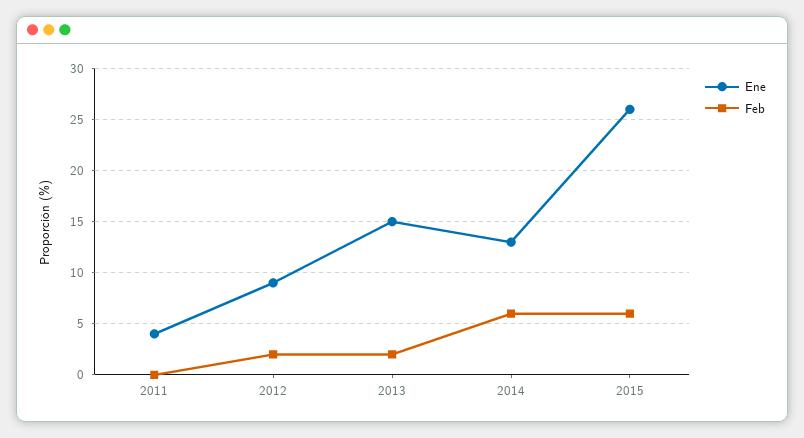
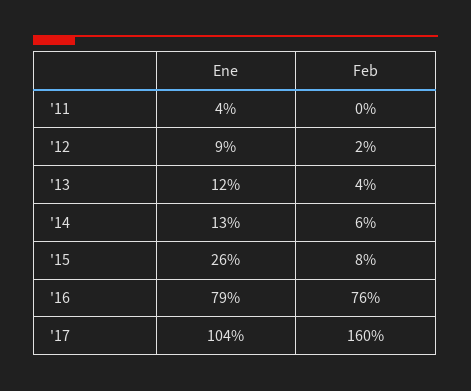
Ene, 2013: 15 -> 12
Feb, 2013: 2 -> 4
Feb, 2015: 6 -> 8
Ene, '16: none -> 79
Feb, '16: none -> 76
Ene, '17: none -> 104
Feb, '17: none -> 160

